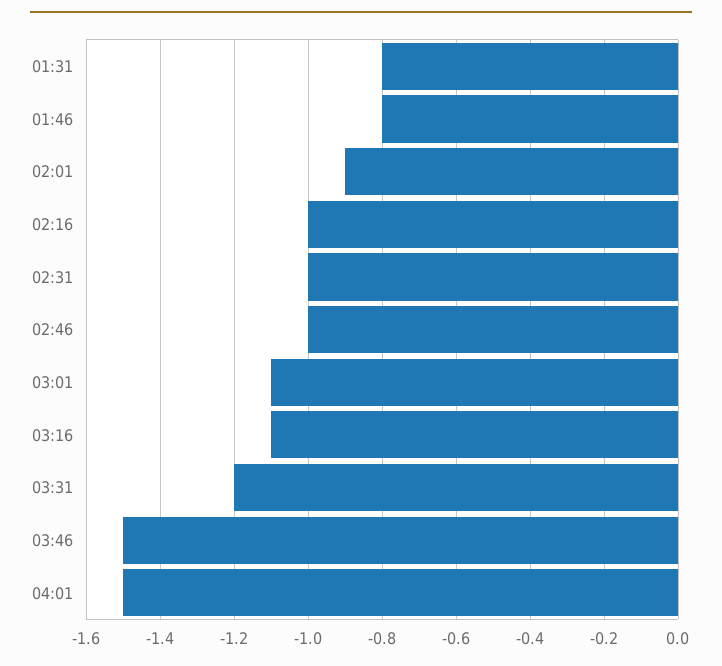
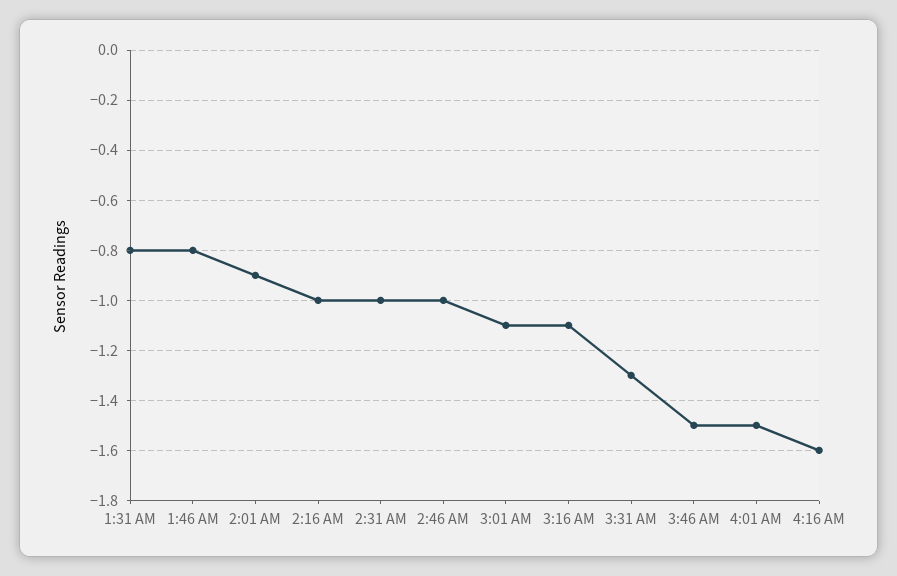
03:31: -1.2 -> -1.3
4:16 AM: none -> -1.6

